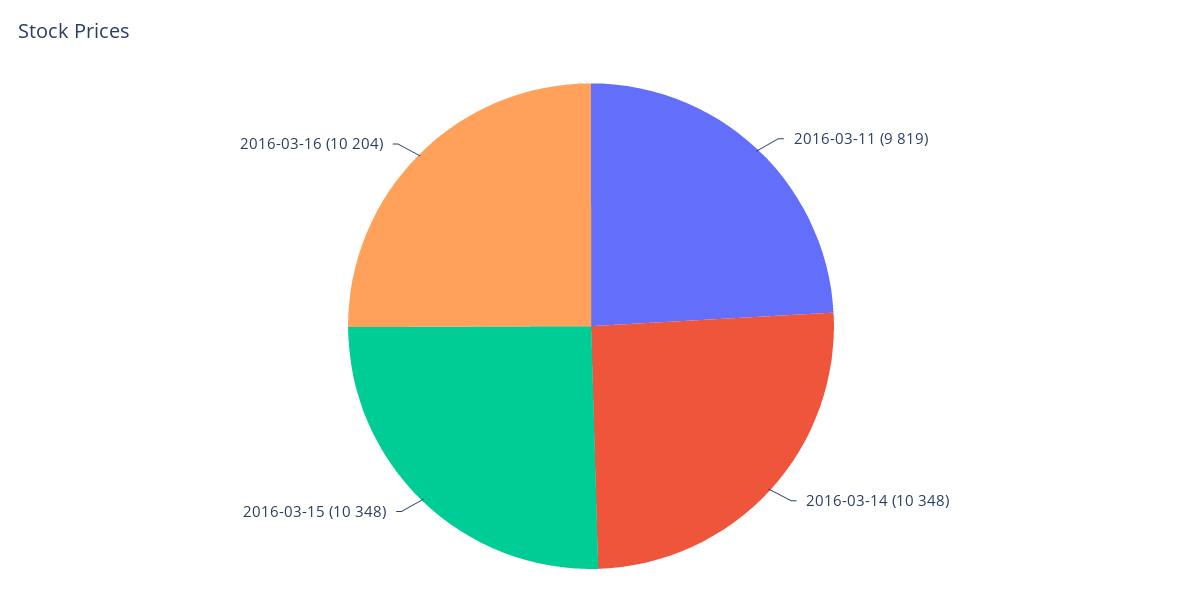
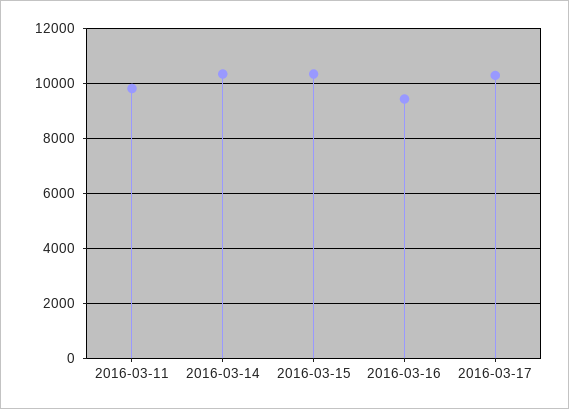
2016-03-16: 10204 -> 9500
2016-03-17: none -> 10250

